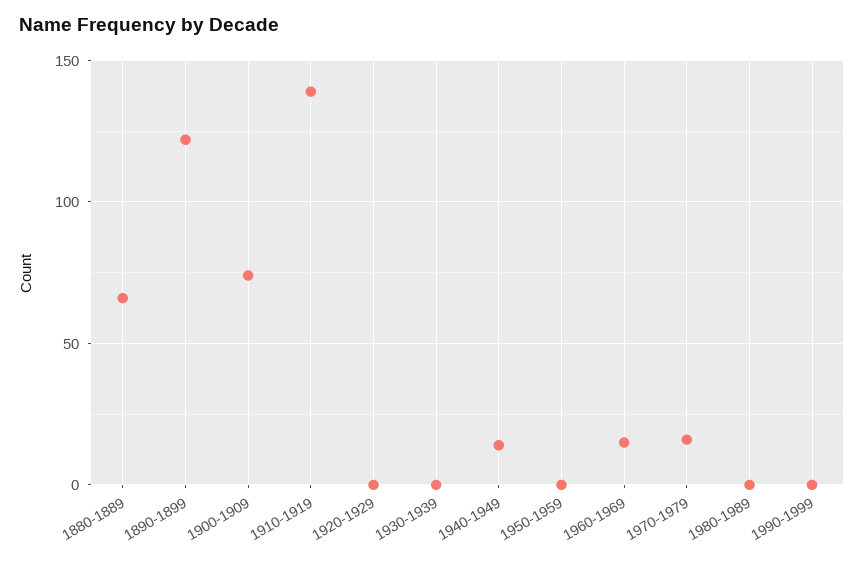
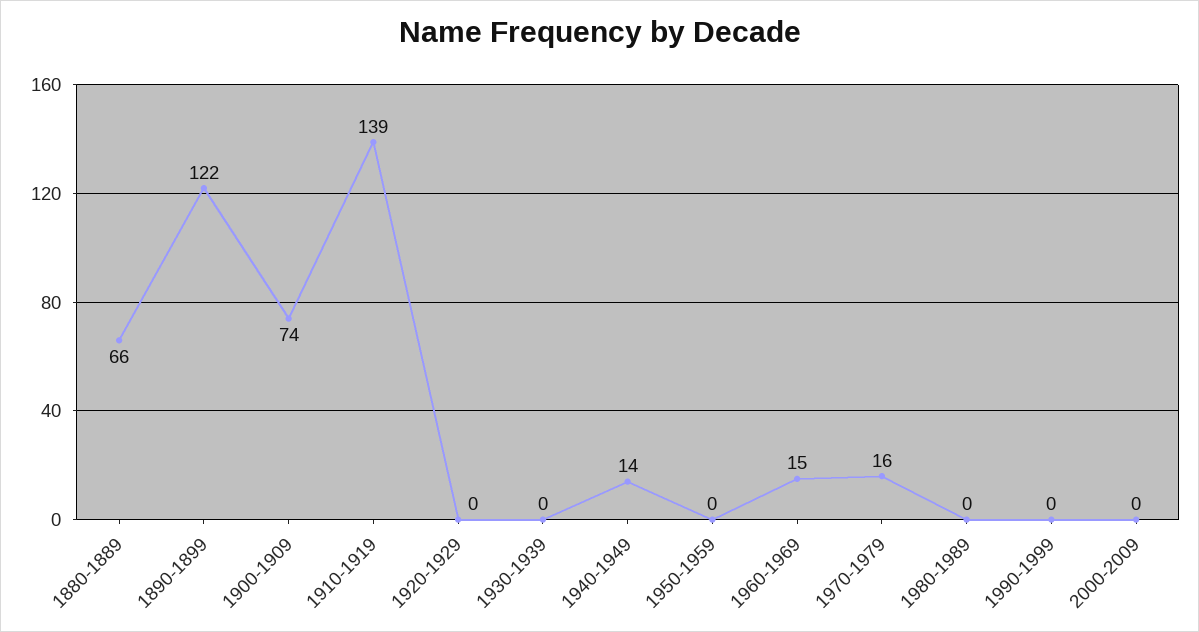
2000-2009: none -> 0

